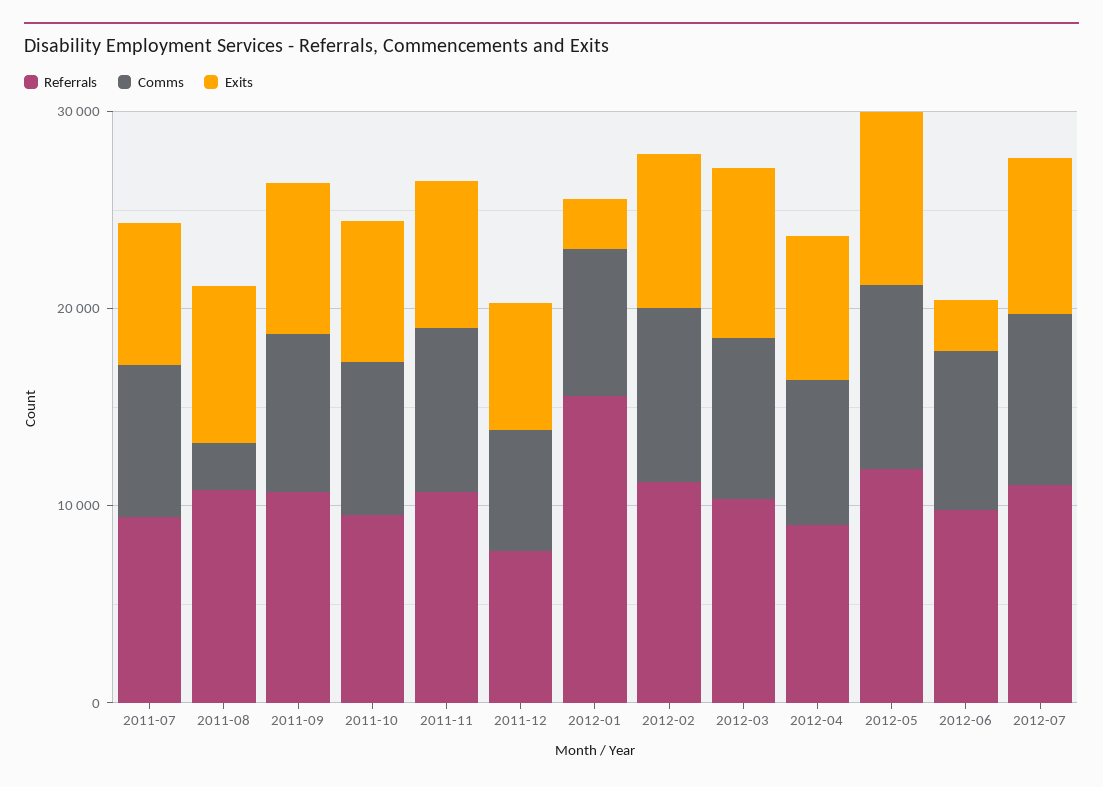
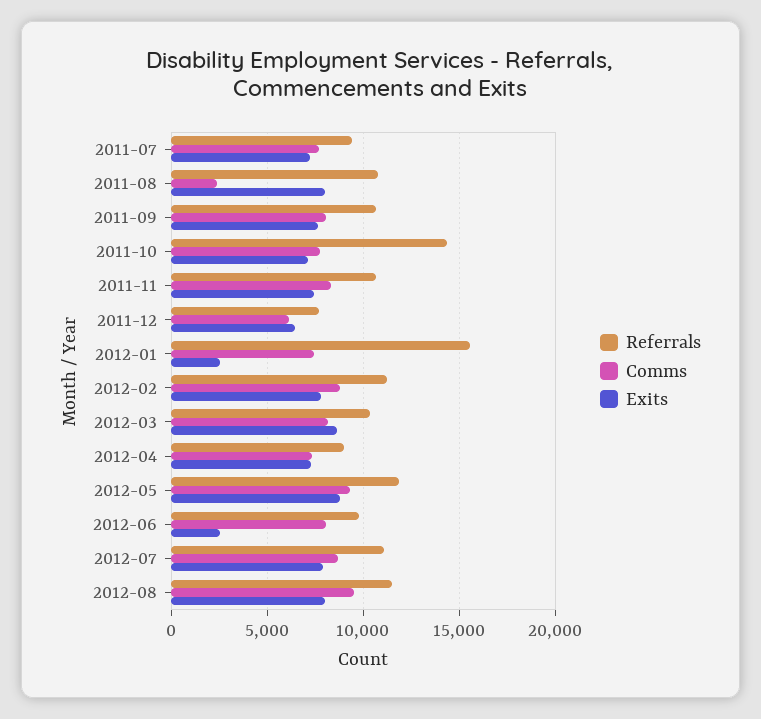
Referrals, 2011-10: 10000 -> 14500
Referrals, 2012-08: none -> 11500
Comms, 2012-08: none -> 9500
Exits, 2012-08: none -> 8000

